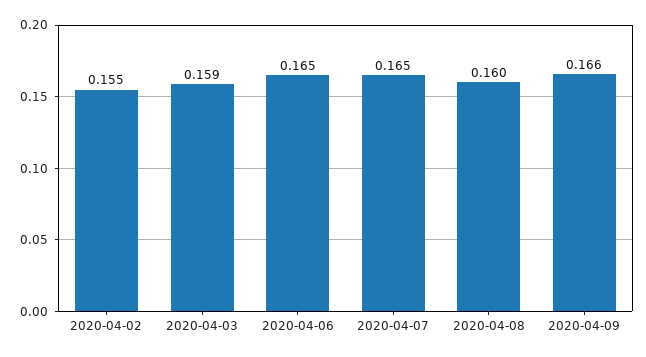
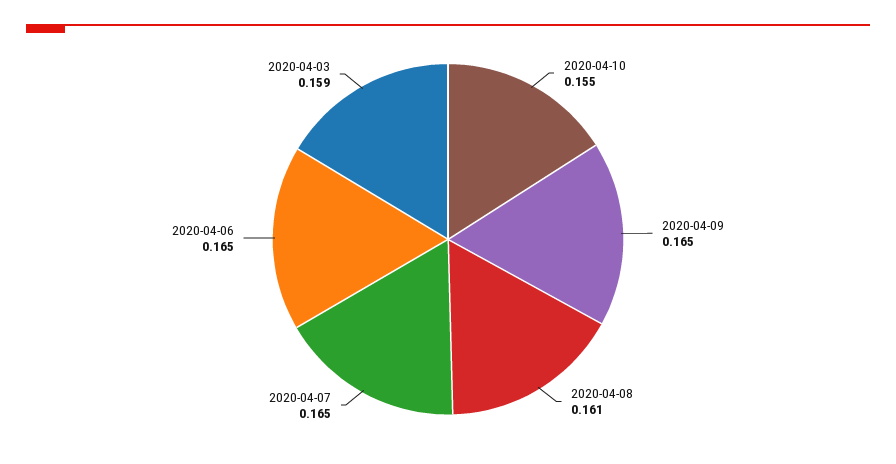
2020-04-02: 0.155 -> none
2020-04-08: 0.16 -> 0.161
2020-04-09: 0.166 -> 0.165
2020-04-10: none -> 0.155

